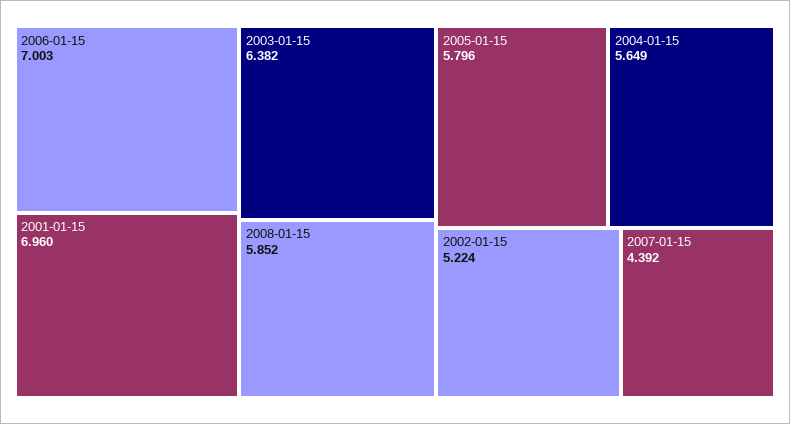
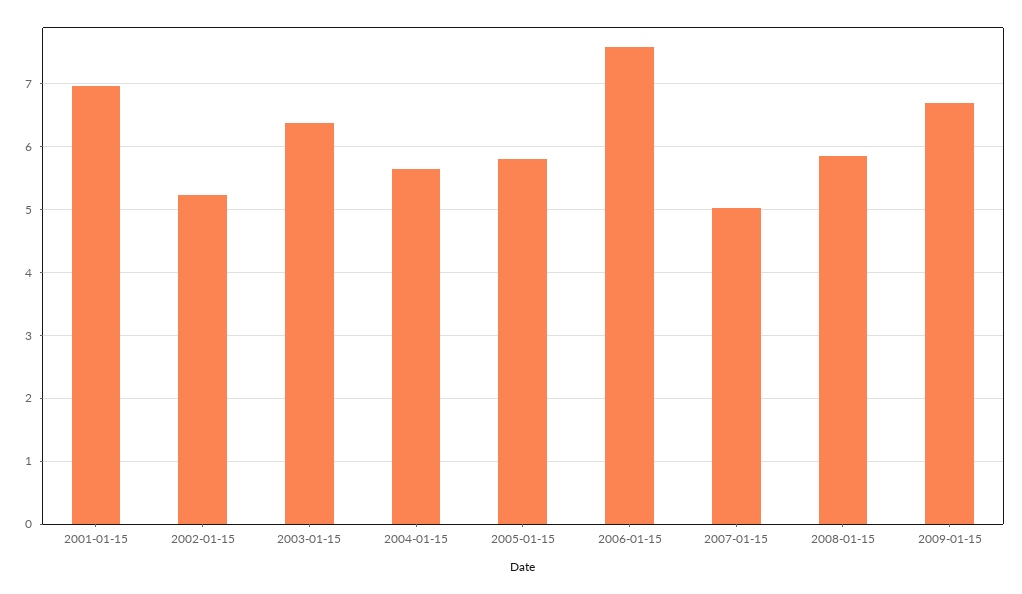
2006-01-15: 7.003 -> 7.6
2007-01-15: 4.392 -> 5
2009-01-15: none -> 6.7

